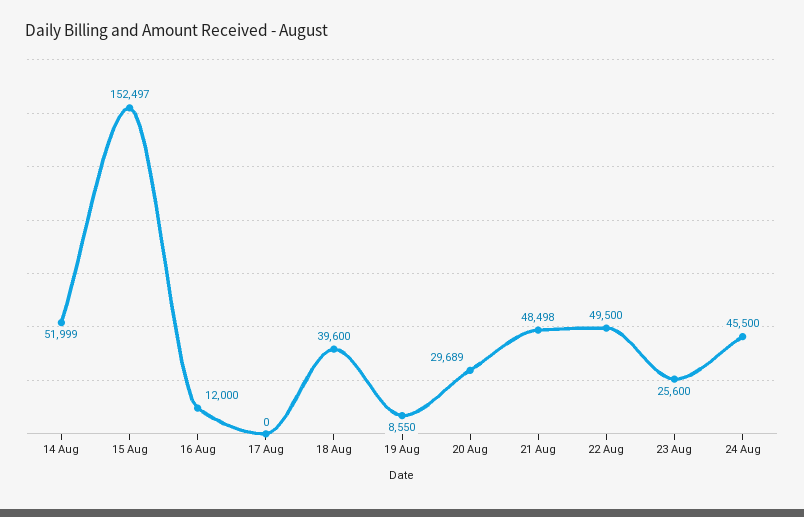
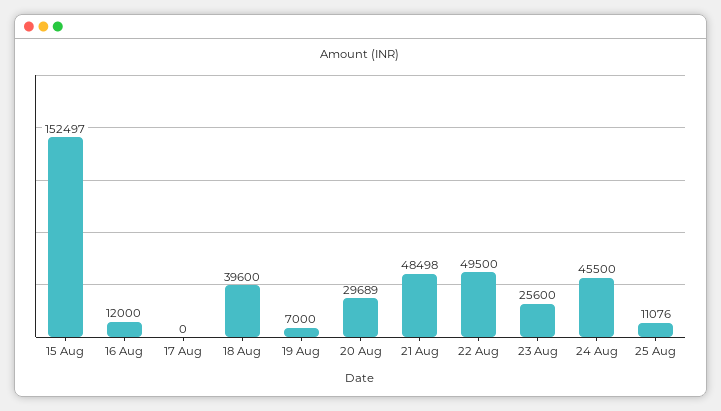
14 Aug: 51999 -> none
19 Aug: 8550 -> 7000
25 Aug: none -> 11076

